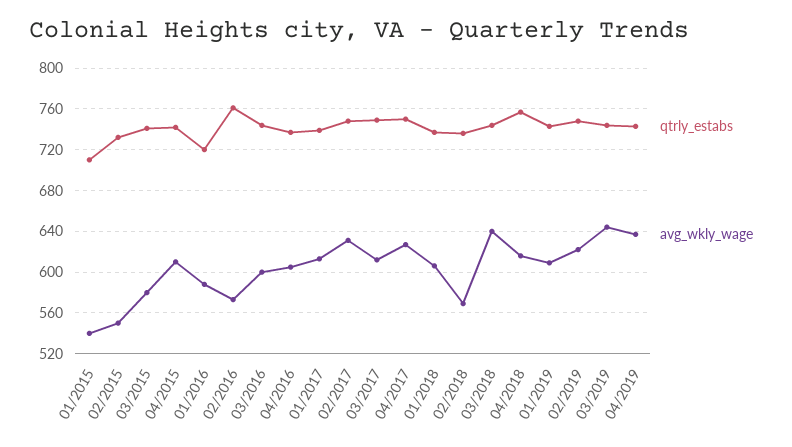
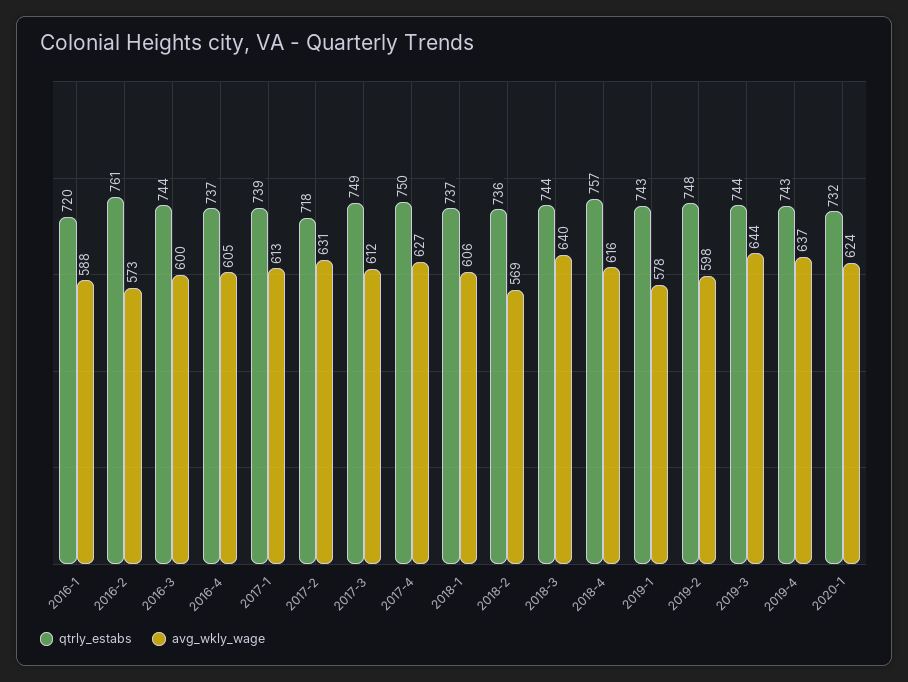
qtrly_estabs, 01/2015: 710 -> none
avg_wkly_wage, 01/2015: 540 -> none
qtrly_estabs, 02/2015: 730 -> none
avg_wkly_wage, 02/2015: 550 -> none
qtrly_estabs, 03/2015: 740 -> none
avg_wkly_wage, 03/2015: 580 -> none
qtrly_estabs, 04/2015: 740 -> none
avg_wkly_wage, 04/2015: 610 -> none
qtrly_estabs, 02/2017: 750 -> 718
avg_wkly_wage, 01/2019: 610 -> 578
avg_wkly_wage, 02/2019: 620 -> 598
qtrly_estabs, 2020-1: none -> 732
avg_wkly_wage, 2020-1: none -> 624

